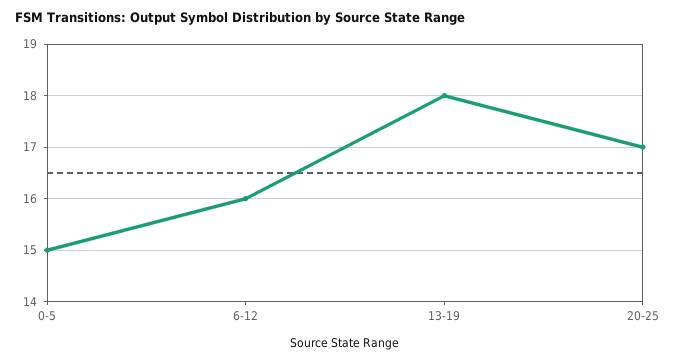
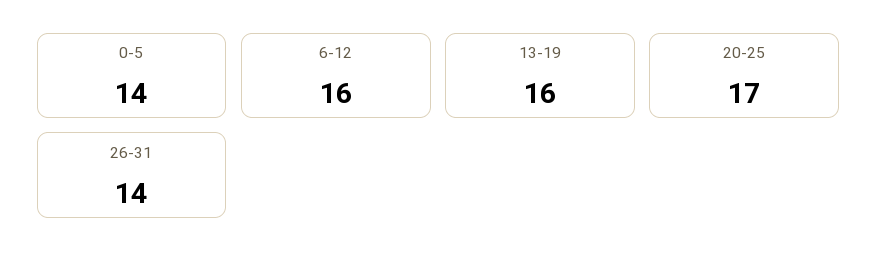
0-5: 15 -> 14
13-19: 18 -> 16
26-31: none -> 14

